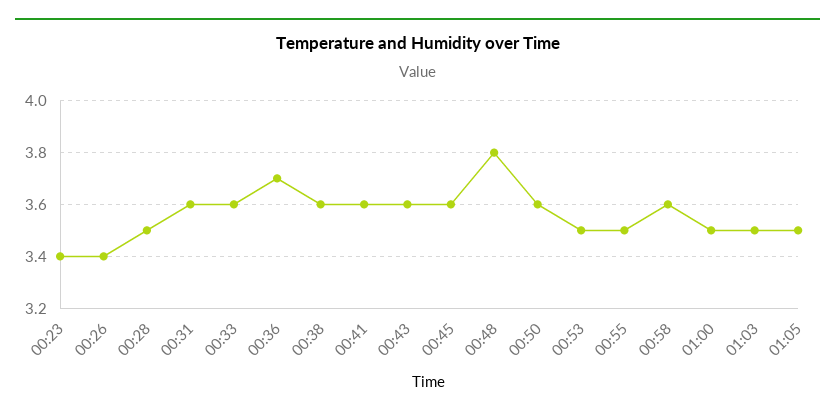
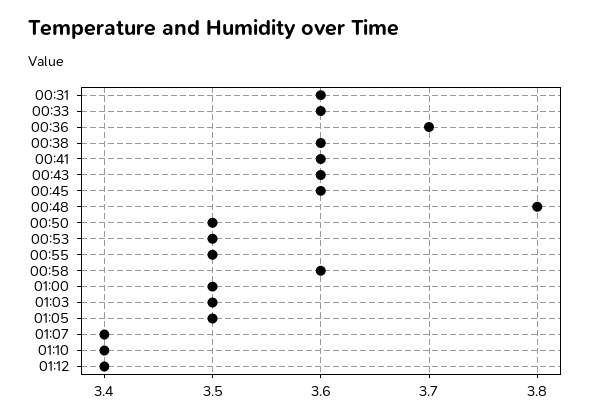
00:23: 3.4 -> none
00:26: 3.4 -> none
00:28: 3.5 -> none
00:50: 3.6 -> 3.5
01:07: none -> 3.4
01:10: none -> 3.4
01:12: none -> 3.4

